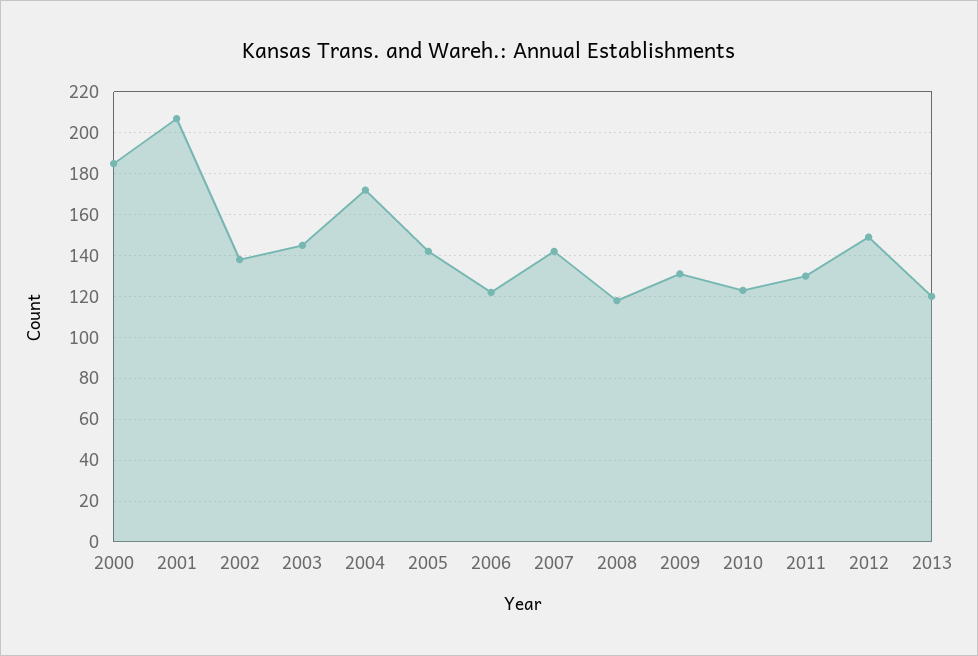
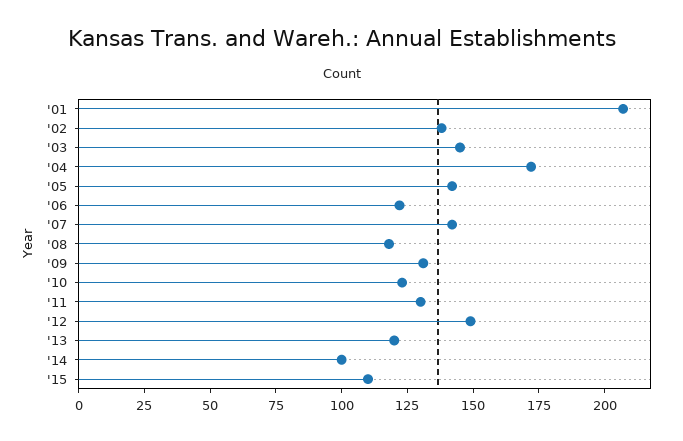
2000: 185 -> none
'14: none -> 100
'15: none -> 110

